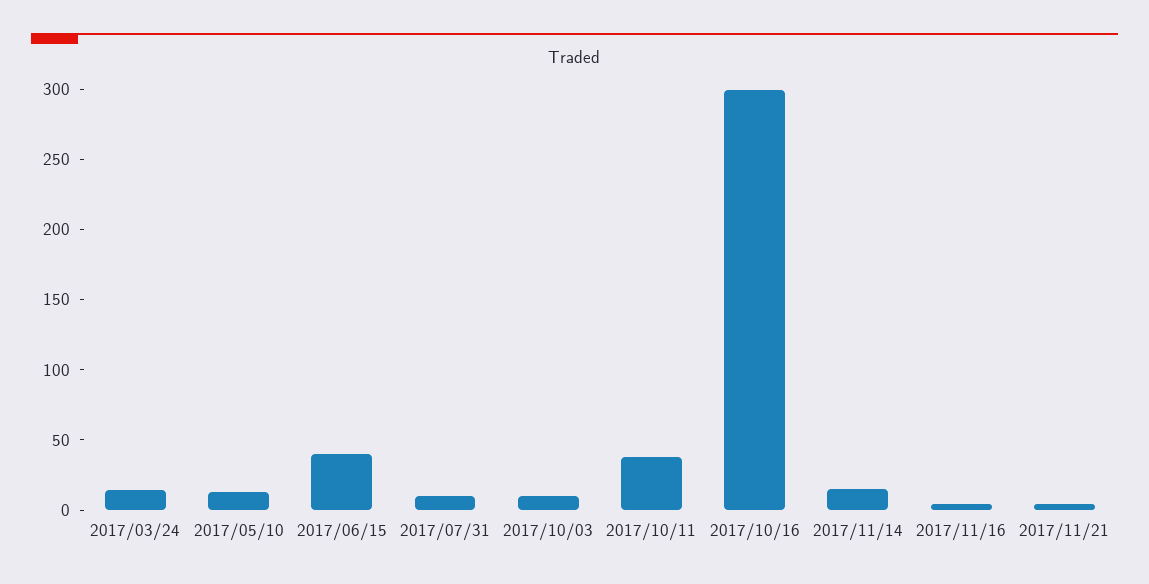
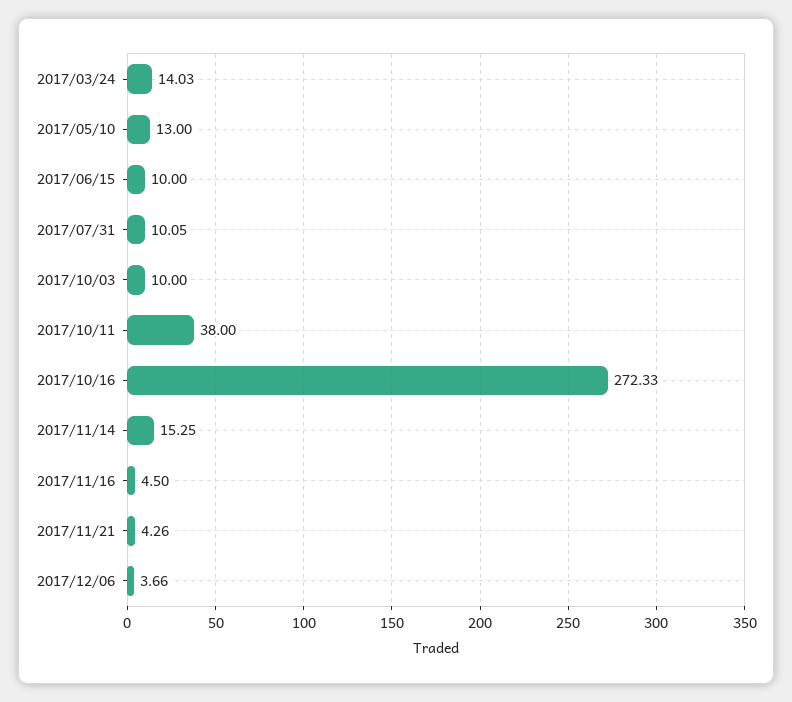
2017/06/15: 40 -> 10
2017/10/16: 300 -> 272.33
2017/12/06: none -> 3.66

